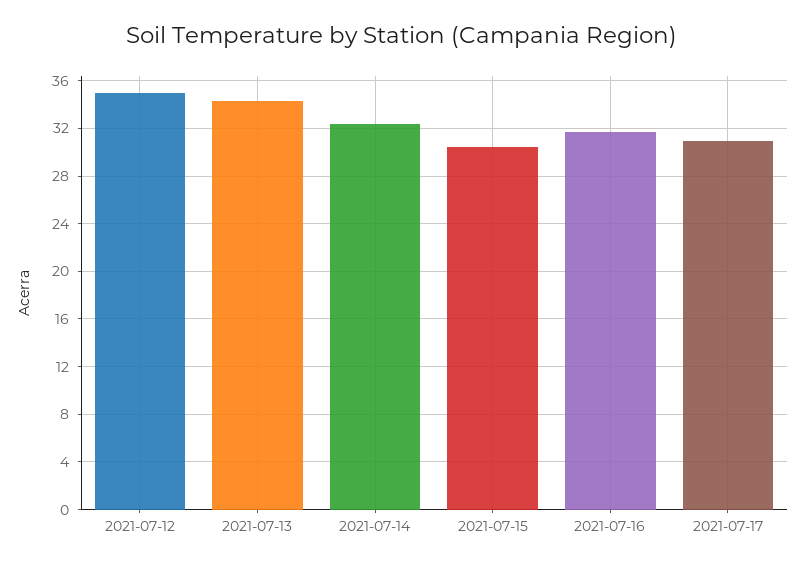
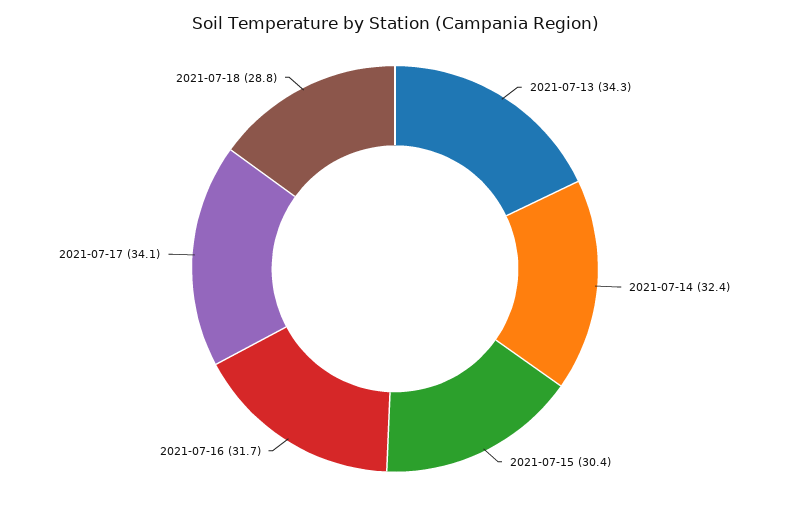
2021-07-12: 35 -> none
2021-07-17: 31 -> 34.1
2021-07-18: none -> 28.8

